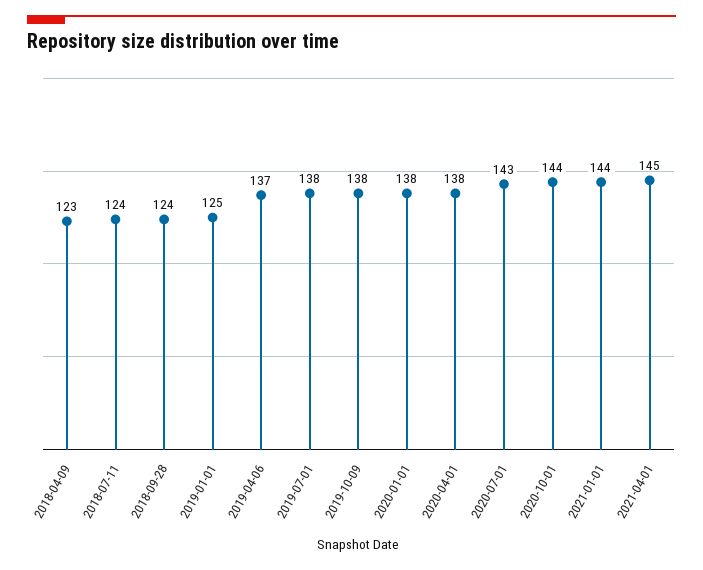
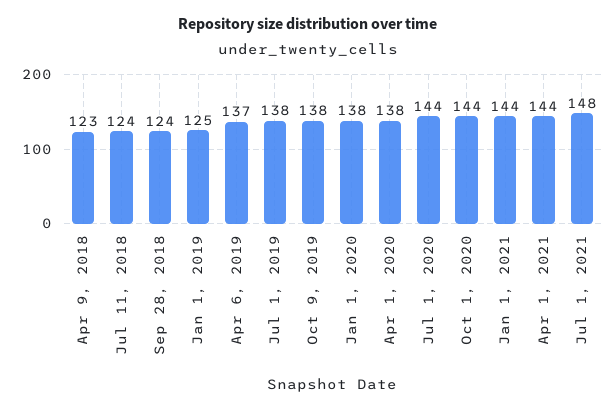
2020-07-01: 143 -> 144
2021-04-01: 145 -> 144
Jul 1, 2021: none -> 148

